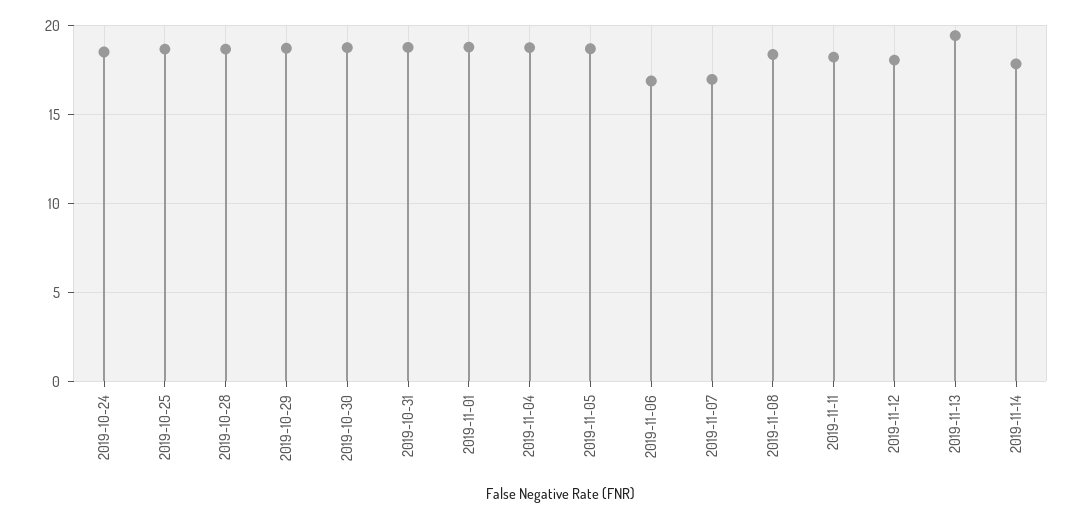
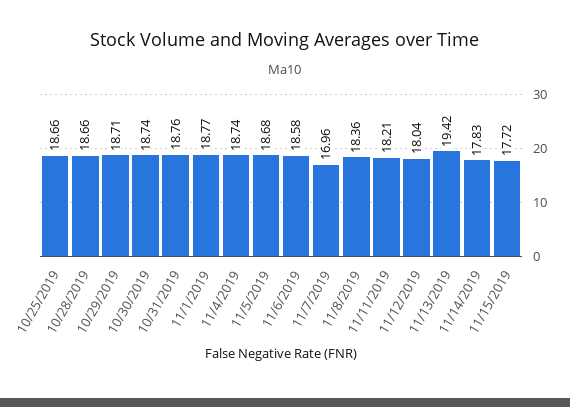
2019-10-24: 18.5 -> none
2019-11-06: 17 -> 18.58
11/15/2019: none -> 17.72

